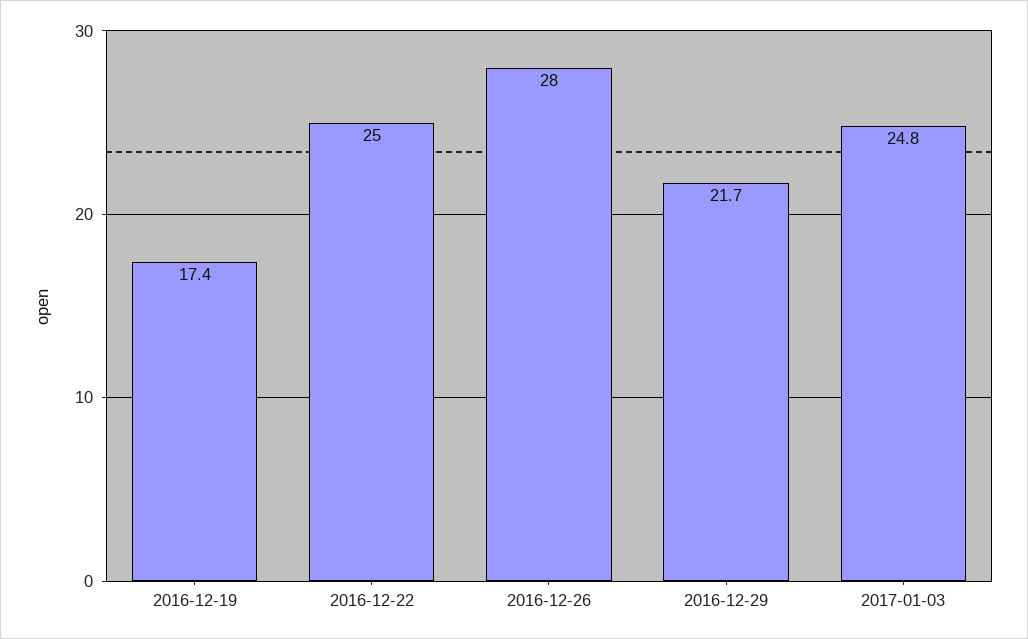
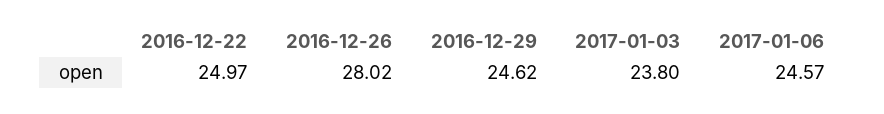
2016-12-19: 17.4 -> none
2016-12-29: 21.7 -> 24.62
2017-01-03: 24.8 -> 23.8
2017-01-06: none -> 24.57

